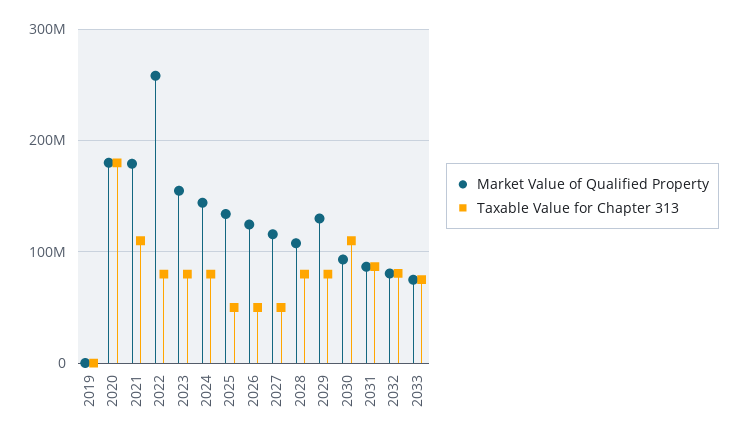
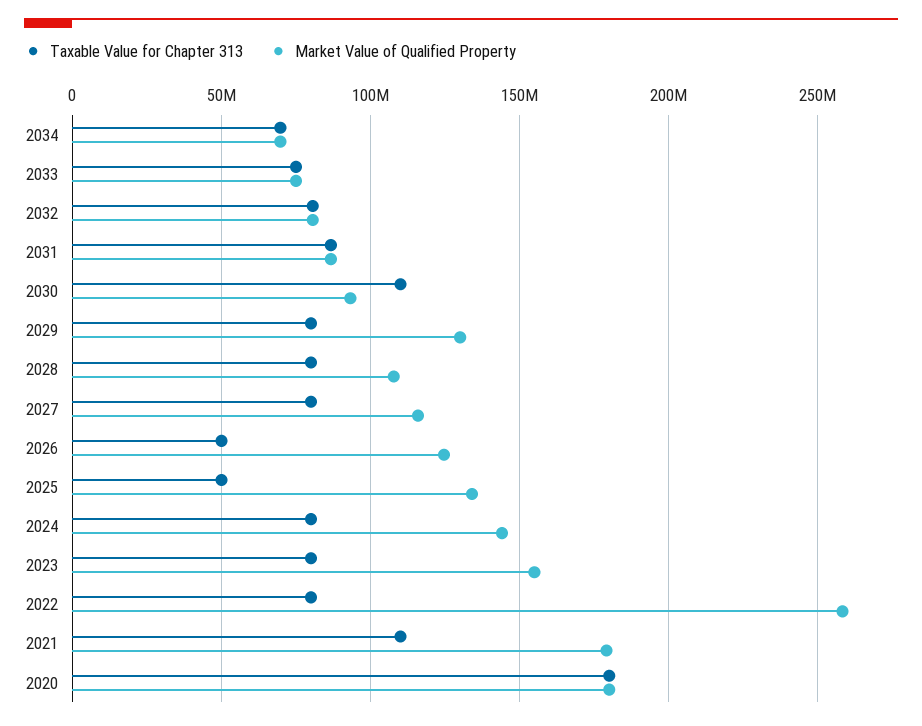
Market Value of Qualified Property, 2019: 0 -> none
Taxable Value for Chapter 313, 2019: 0 -> none
Taxable Value for Chapter 313, 2027: 50000000 -> 80000000
Taxable Value for Chapter 313, 2034: none -> 70000000
Market Value of Qualified Property, 2034: none -> 70000000

